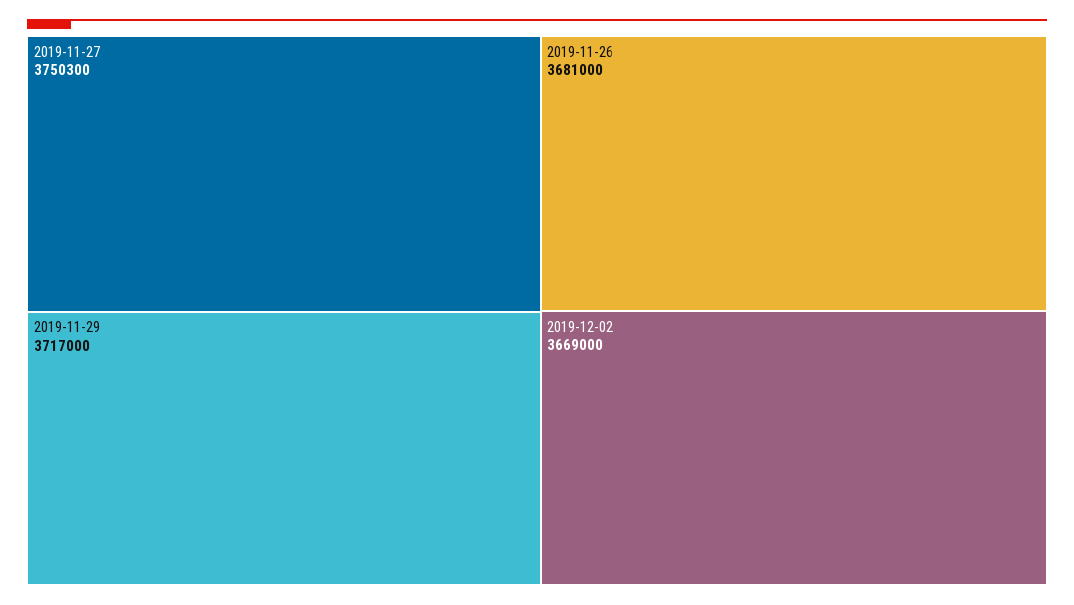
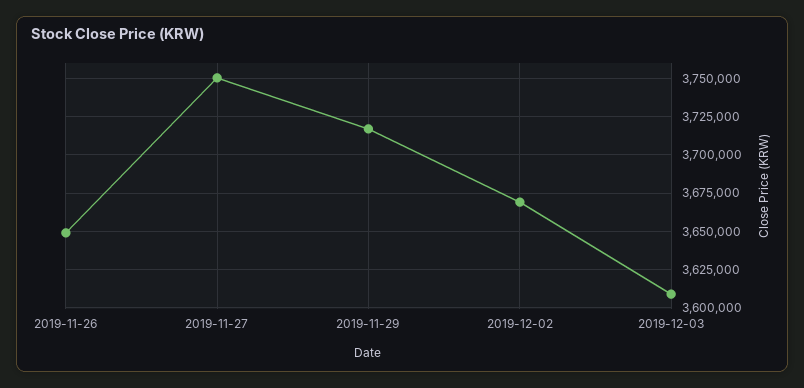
2019-11-26: 3681000 -> 3650000
2019-12-03: none -> 3610000

